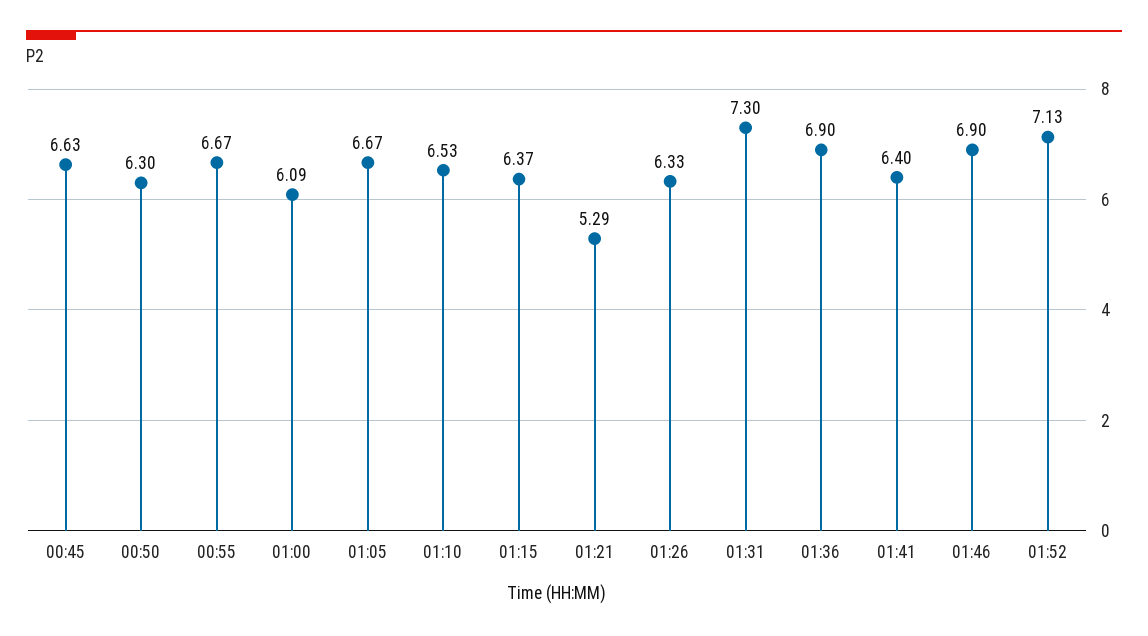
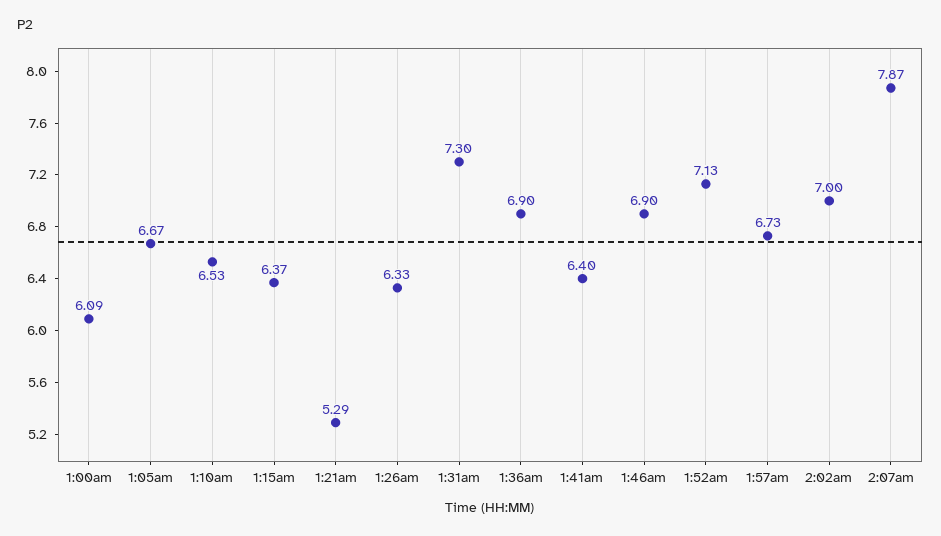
00:45: 6.63 -> none
00:50: 6.3 -> none
00:55: 6.67 -> none
1:57am: none -> 6.73
2:02am: none -> 7
2:07am: none -> 7.87

